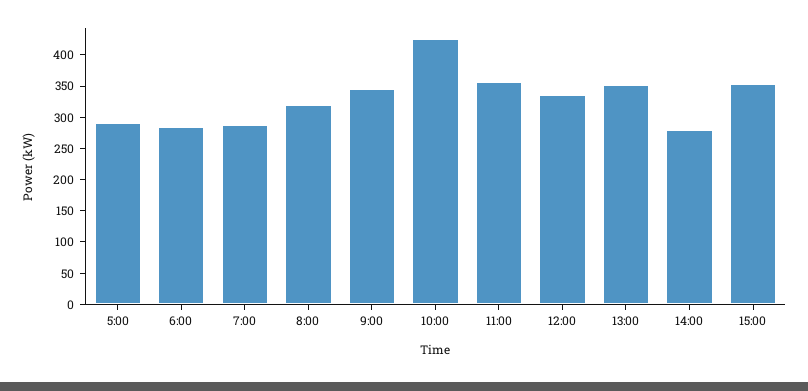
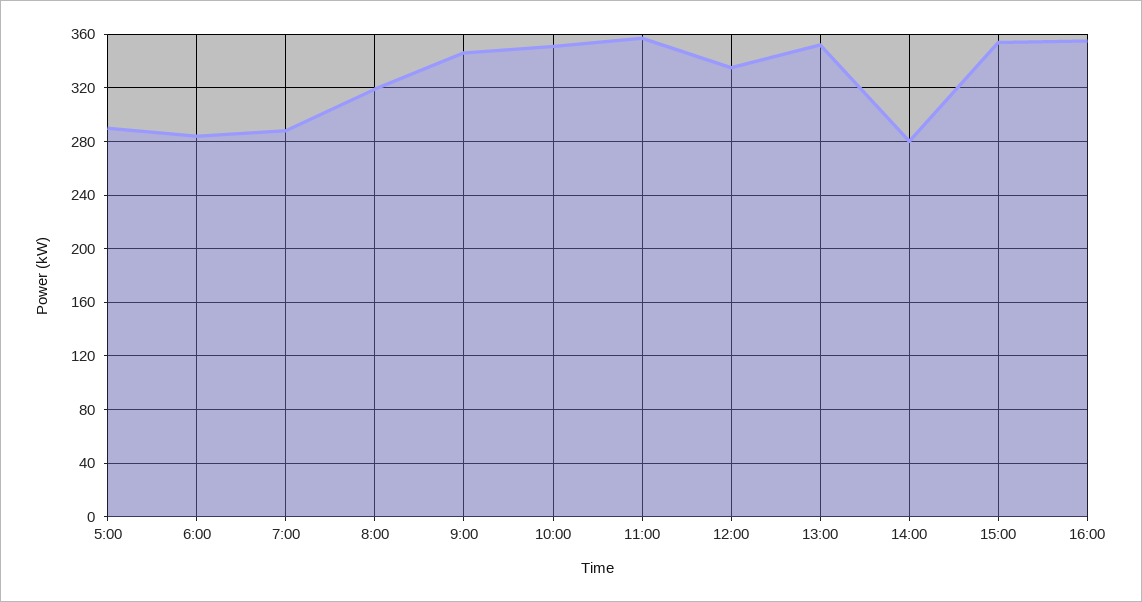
10:00: 425 -> 350
16:00: none -> 355

